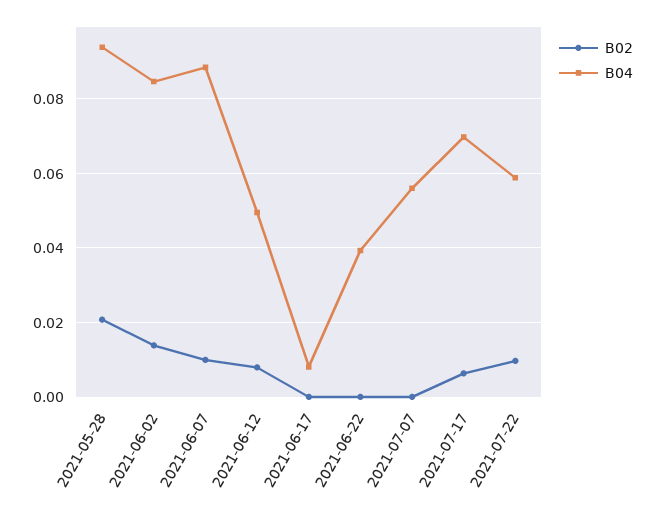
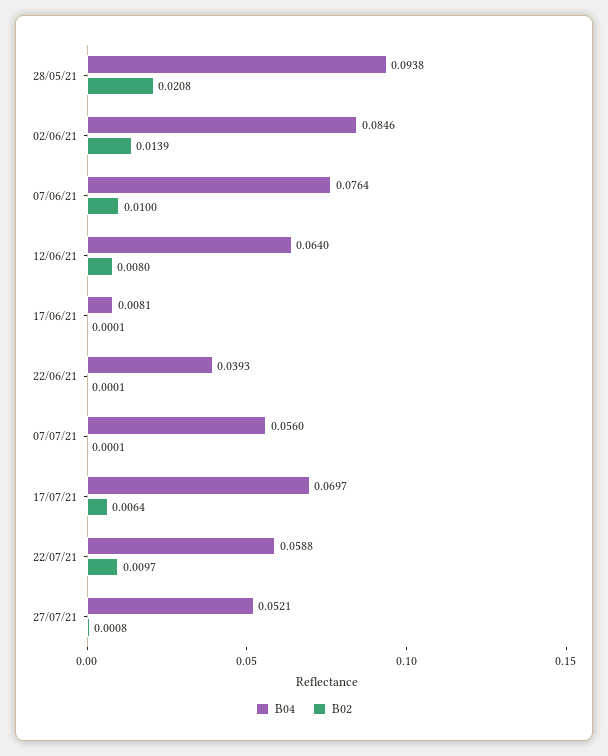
B04, 2021-06-07: 0.088 -> 0.0764
B04, 2021-06-12: 0.05 -> 0.064
B04, 27/07/21: none -> 0.0521
B02, 27/07/21: none -> 0.0008

